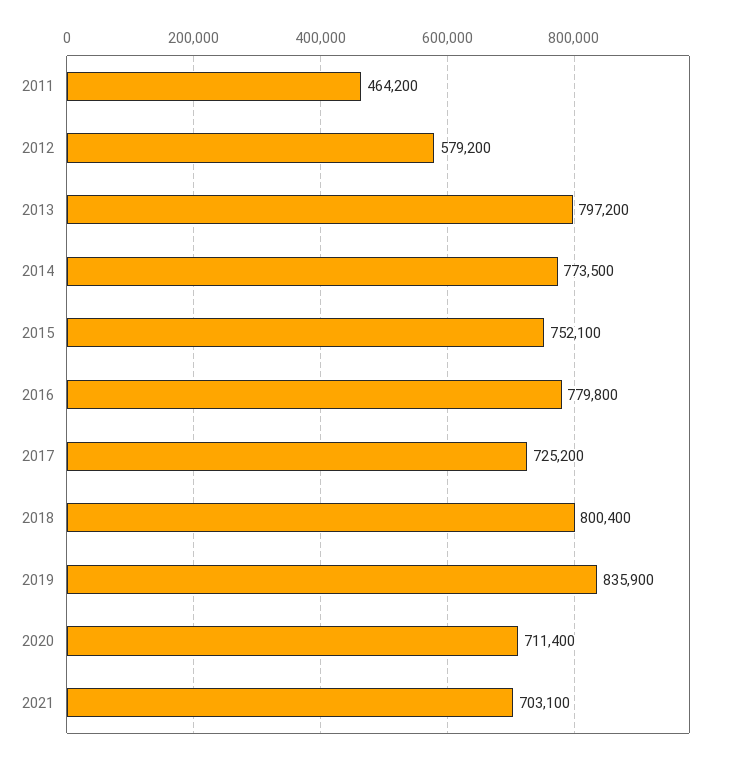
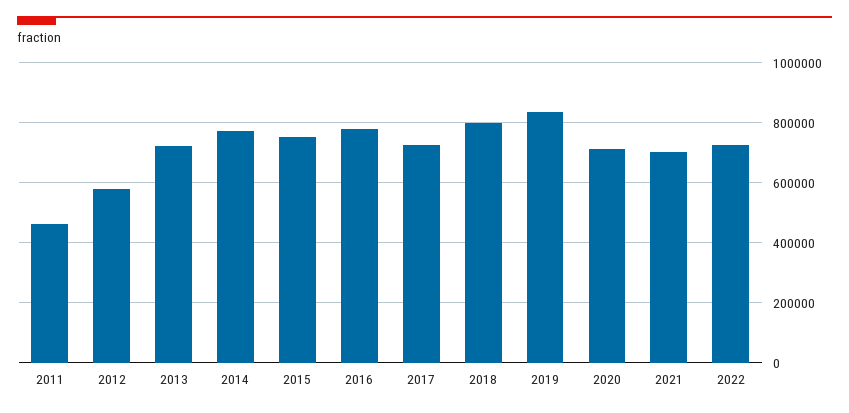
2013: 797200 -> 725000
2022: none -> 725000

